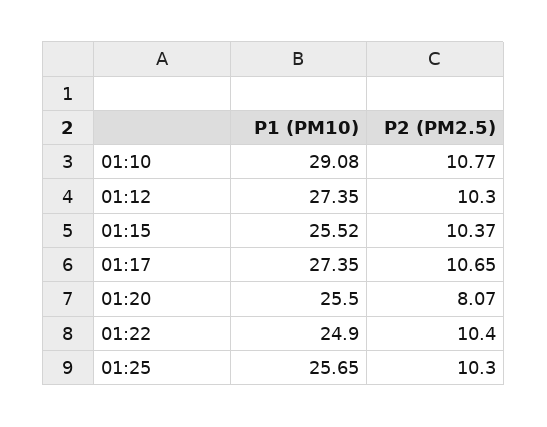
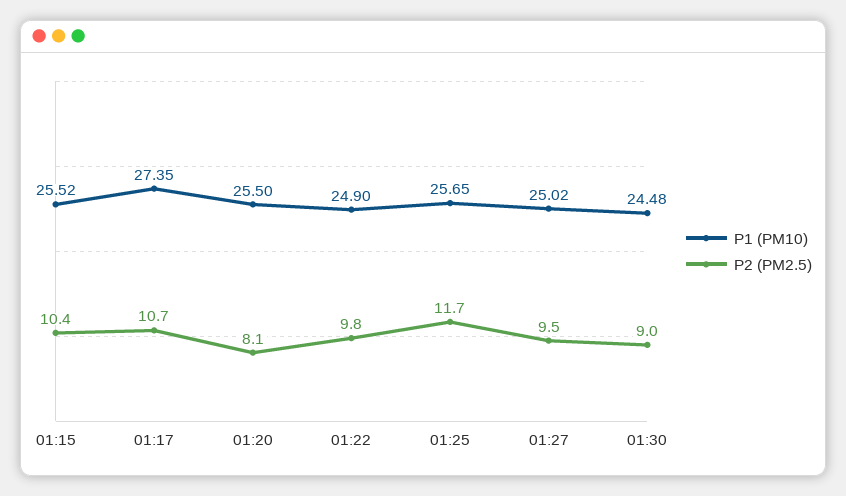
P1 (PM10), 01:10: 29.08 -> none
P2 (PM2.5), 01:10: 10.77 -> none
P1 (PM10), 01:12: 27.35 -> none
P2 (PM2.5), 01:12: 10.3 -> none
P2 (PM2.5), 01:22: 10.4 -> 9.8
P2 (PM2.5), 01:25: 10.3 -> 11.7
P1 (PM10), 01:27: none -> 25.02
P2 (PM2.5), 01:27: none -> 9.5
P1 (PM10), 01:30: none -> 24.48
P2 (PM2.5), 01:30: none -> 9

